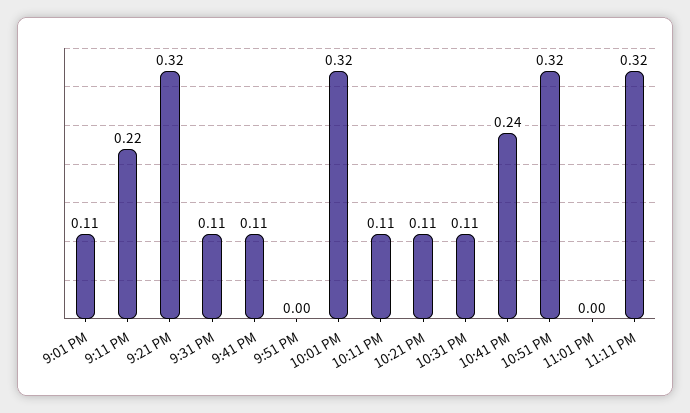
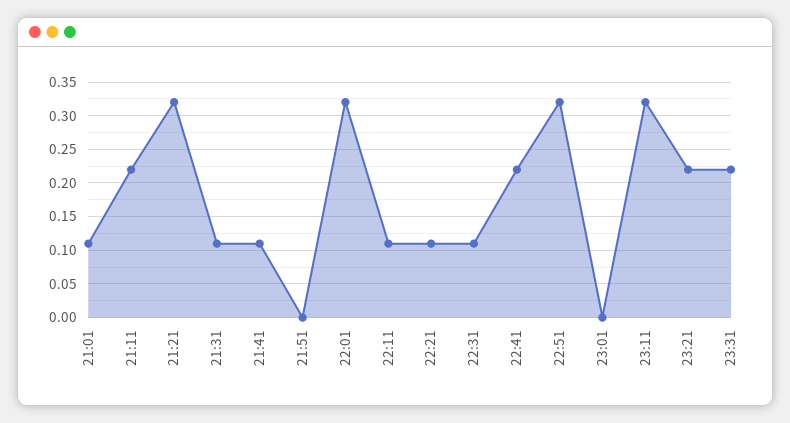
10:41 PM: 0.24 -> 0.22
23:21: none -> 0.22
23:31: none -> 0.22

